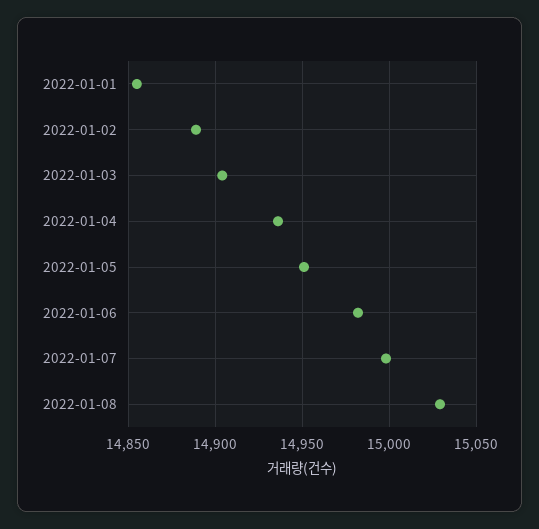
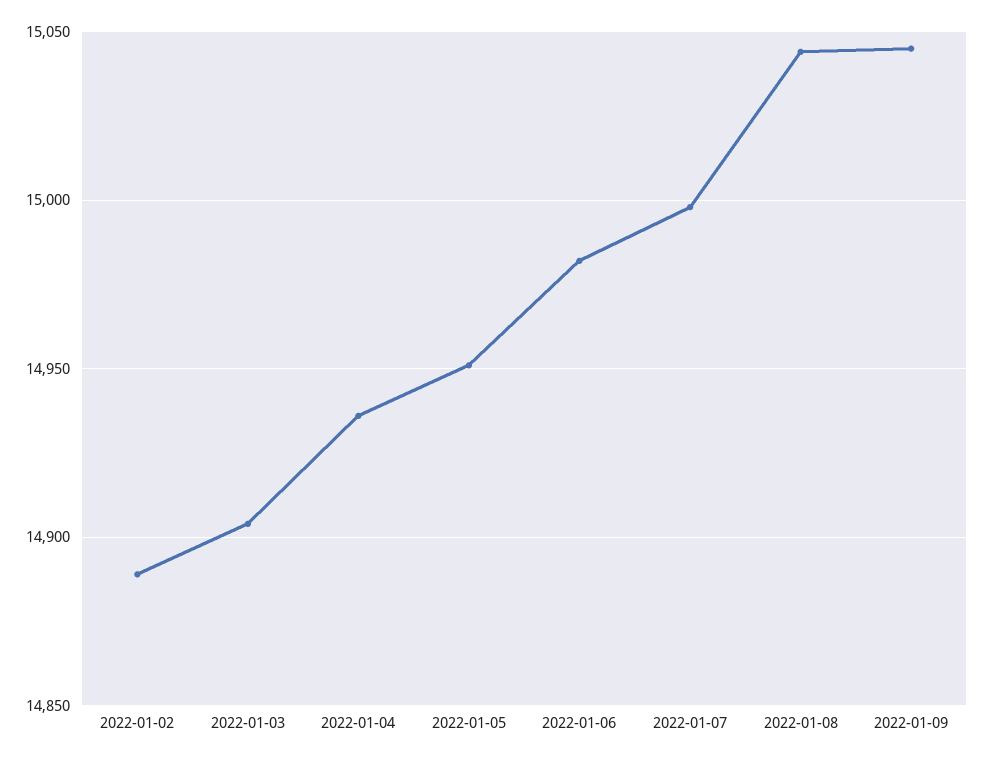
2022-01-01: 14855 -> none
2022-01-08: 15030 -> 15045
2022-01-09: none -> 15045

